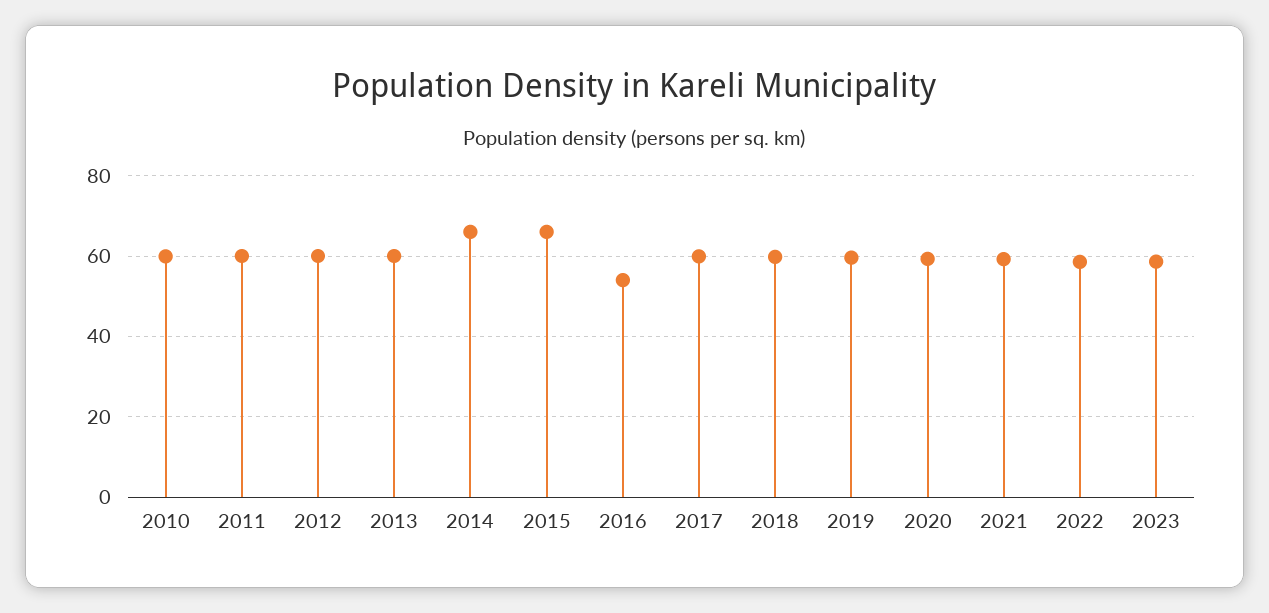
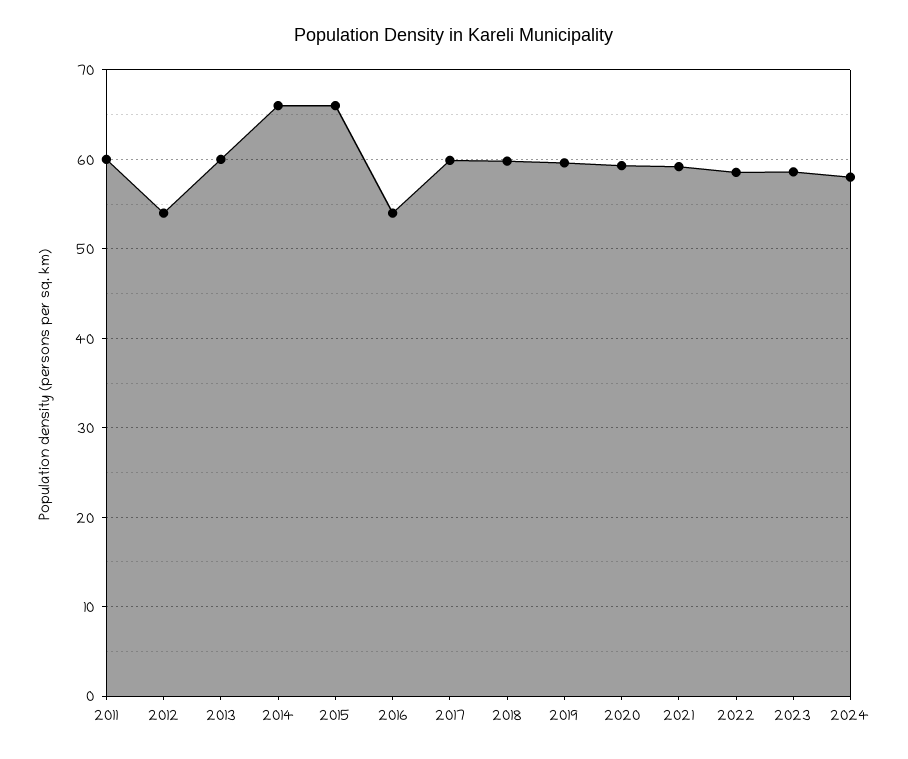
2010: 60 -> none
2012: 60 -> 54
2024: none -> 58

